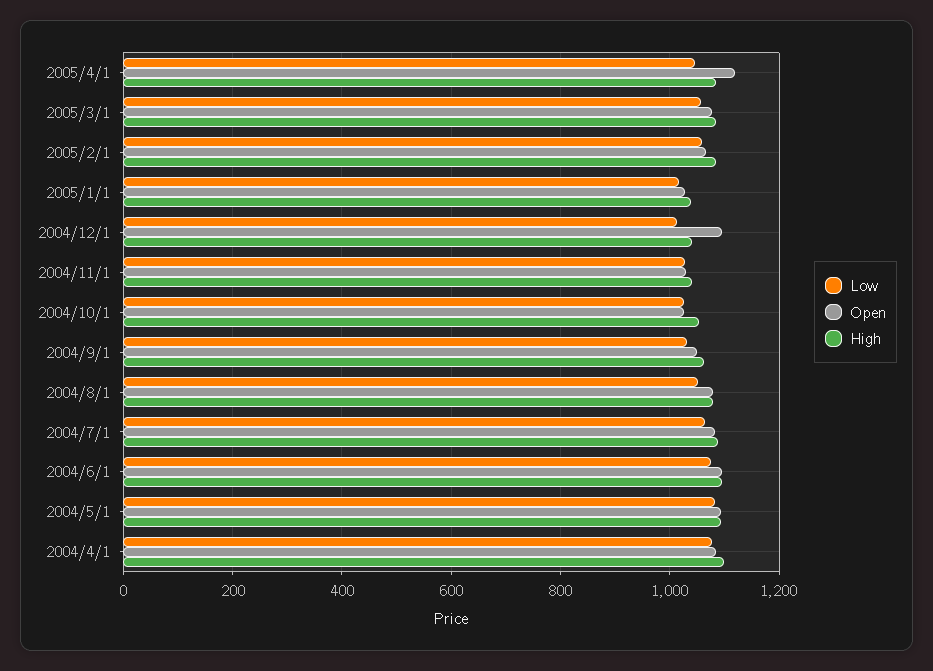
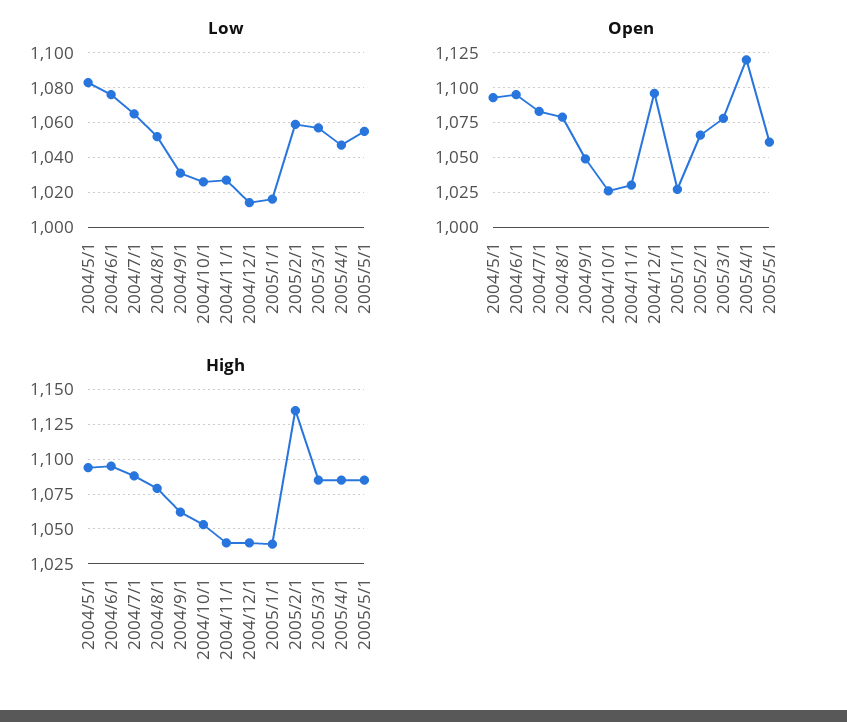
High, 2005/2/1: 1080 -> 1135
Low, 2004/4/1: 1080 -> none
Open, 2004/4/1: 1080 -> none
High, 2004/4/1: 1100 -> none
Low, 2005/5/1: none -> 1055
Open, 2005/5/1: none -> 1060
High, 2005/5/1: none -> 1085

